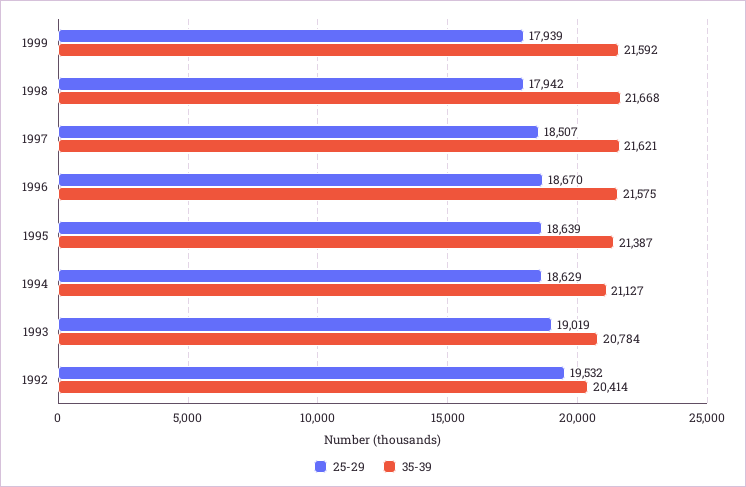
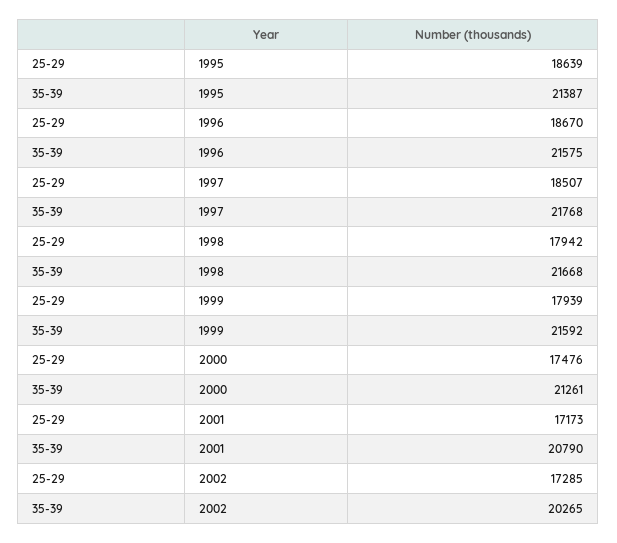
35-39, 1997: 21621 -> 21768
25-29, 1994: 18629 -> none
35-39, 1994: 21127 -> none
25-29, 1993: 19019 -> none
35-39, 1993: 20784 -> none
25-29, 1992: 19532 -> none
35-39, 1992: 20414 -> none
25-29, 2000: none -> 17476
35-39, 2000: none -> 21261
25-29, 2001: none -> 17173
35-39, 2001: none -> 20790
25-29, 2002: none -> 17285
35-39, 2002: none -> 20265

